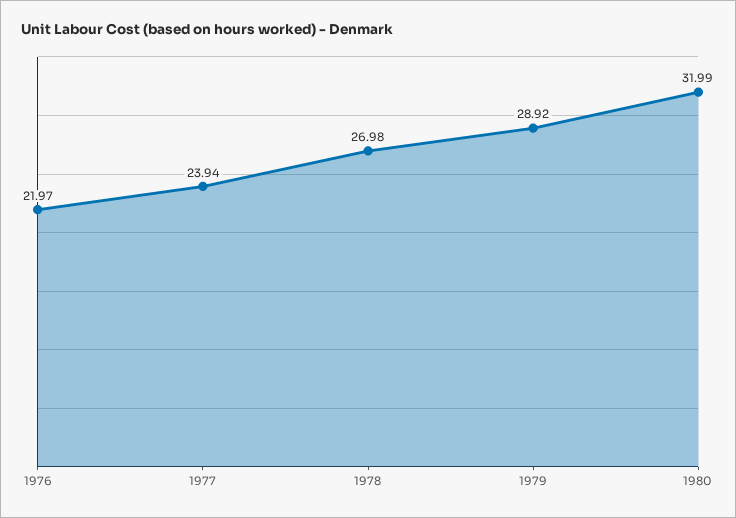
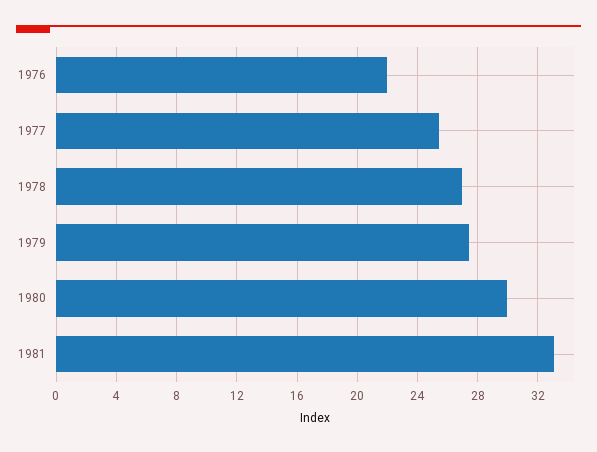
1977: 23.94 -> 25.5
1979: 28.92 -> 27.5
1980: 31.99 -> 30
1981: none -> 33

